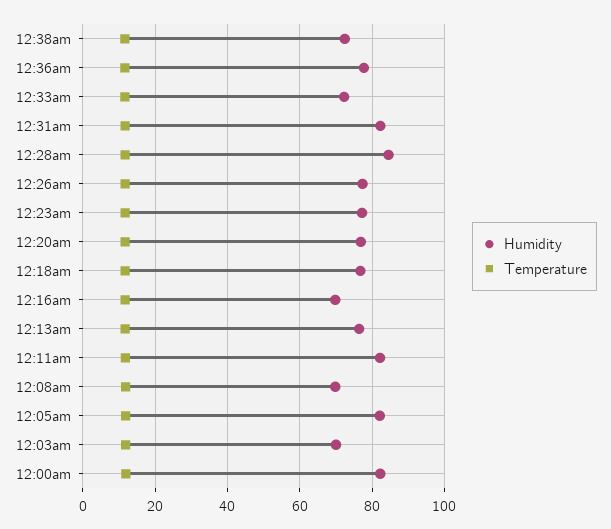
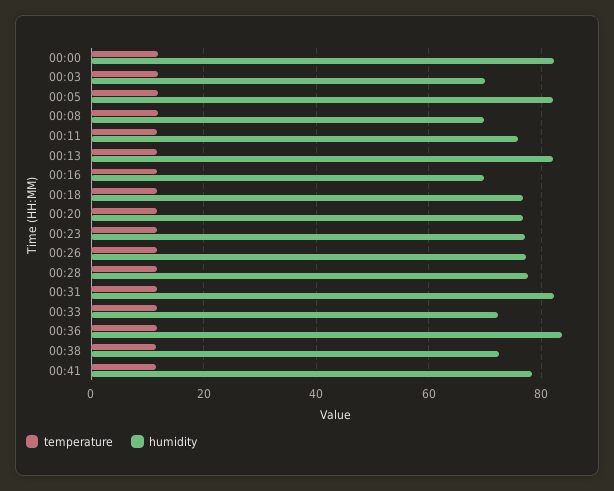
Humidity, 12:36am: 78 -> 84
Humidity, 12:28am: 84 -> 78
Humidity, 12:13am: 76 -> 82
Humidity, 12:11am: 82 -> 76
Temperature, 00:41: none -> 12
Humidity, 00:41: none -> 78

